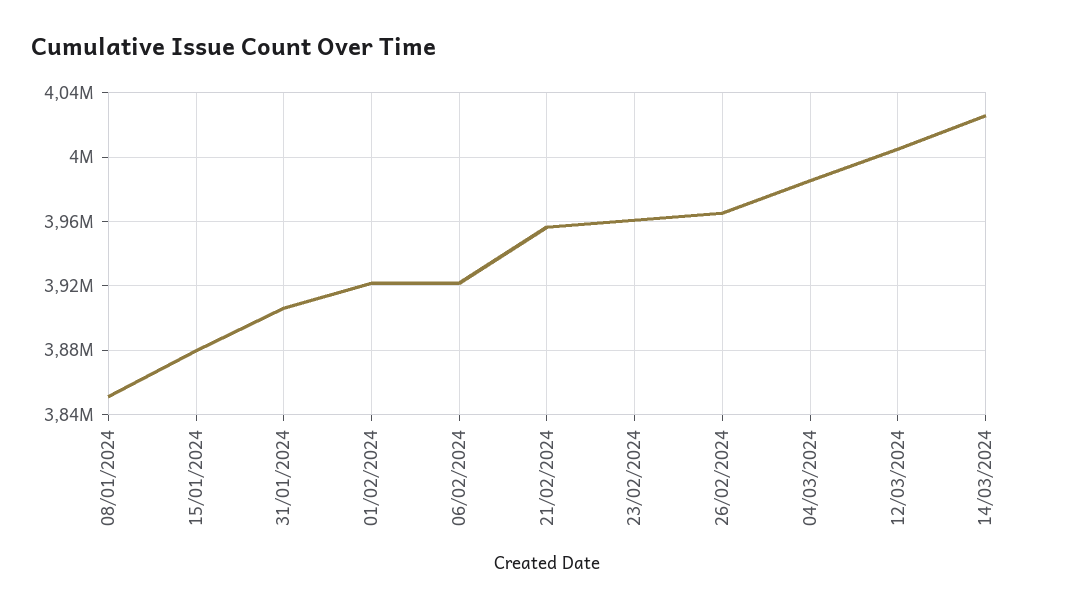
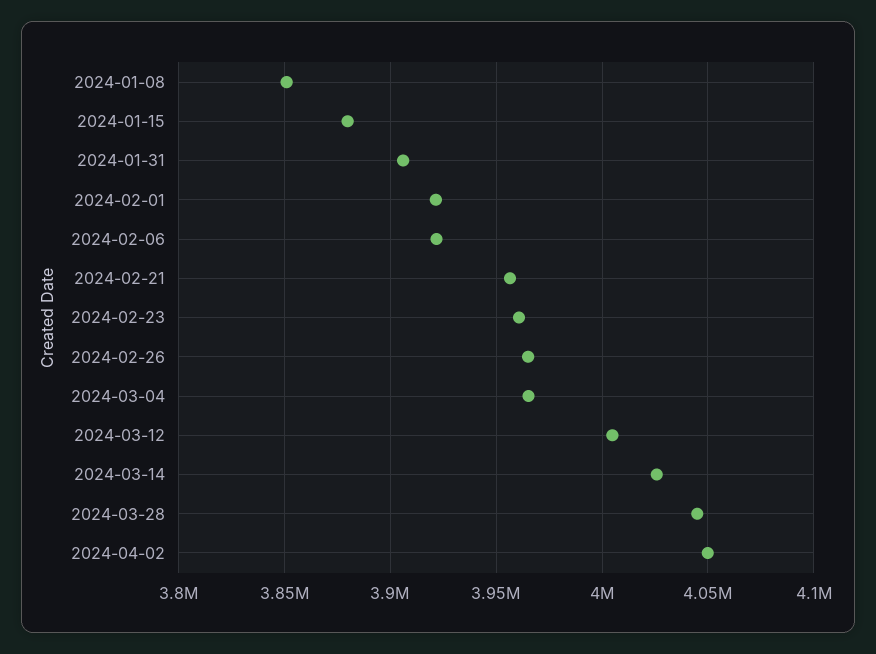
04/03/2024: 3985000 -> 3965000
2024-03-28: none -> 4045000
2024-04-02: none -> 4050000

